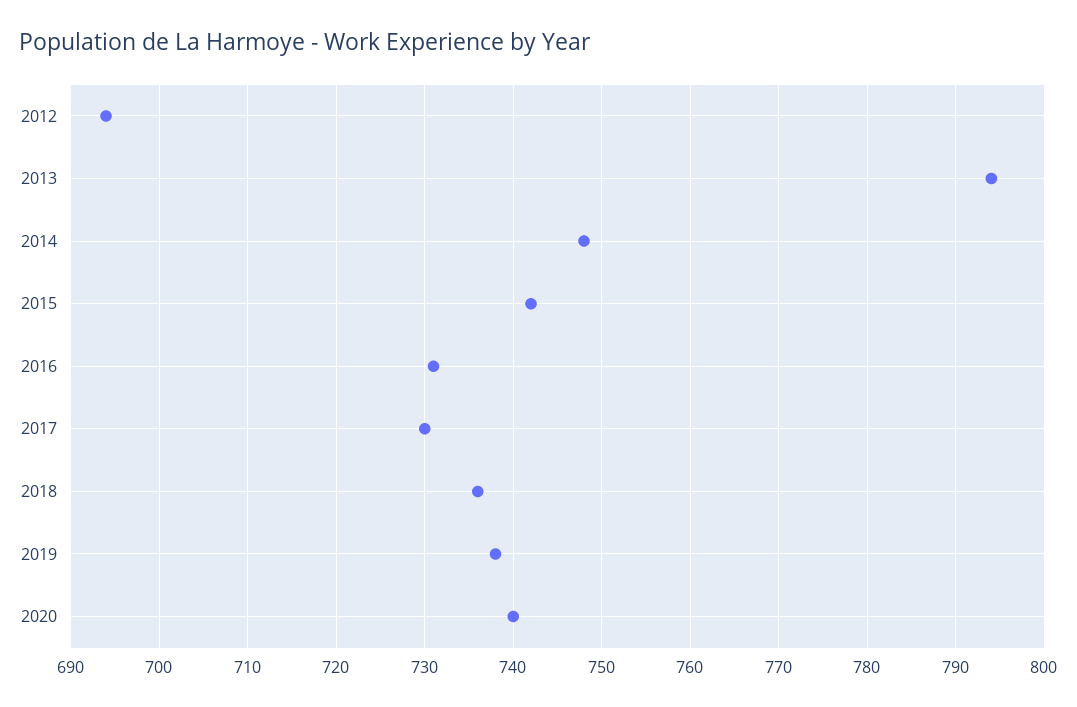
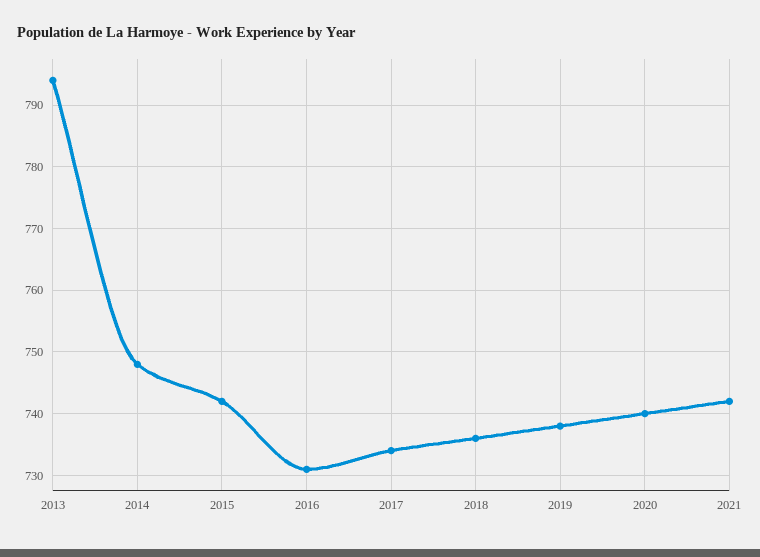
2012: 694 -> none
2017: 730 -> 734
2021: none -> 742

